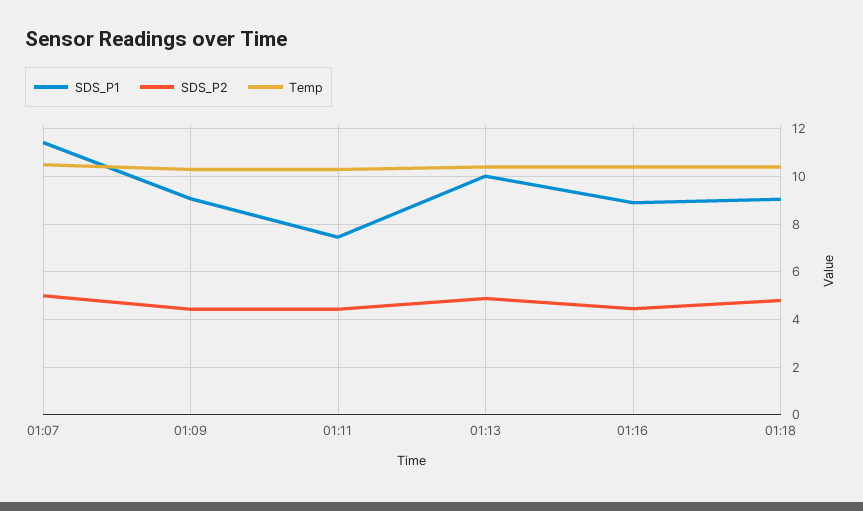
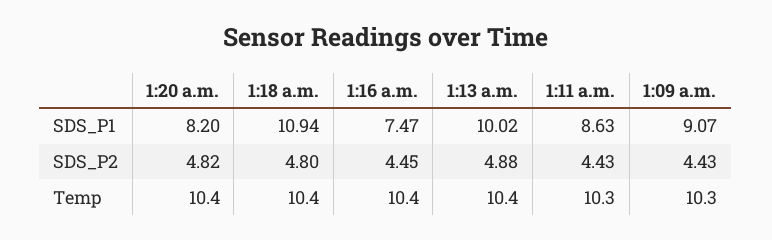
SDS_P1, 01:07: 11.5 -> none
SDS_P2, 01:07: 5 -> none
Temp, 01:07: 10.5 -> none
SDS_P1, 01:11: 7.5 -> 8.63
SDS_P1, 01:16: 9 -> 7.47
SDS_P1, 01:18: 9 -> 10.94
SDS_P1, 1:20 a.m.: none -> 8.2
SDS_P2, 1:20 a.m.: none -> 4.82
Temp, 1:20 a.m.: none -> 10.4

